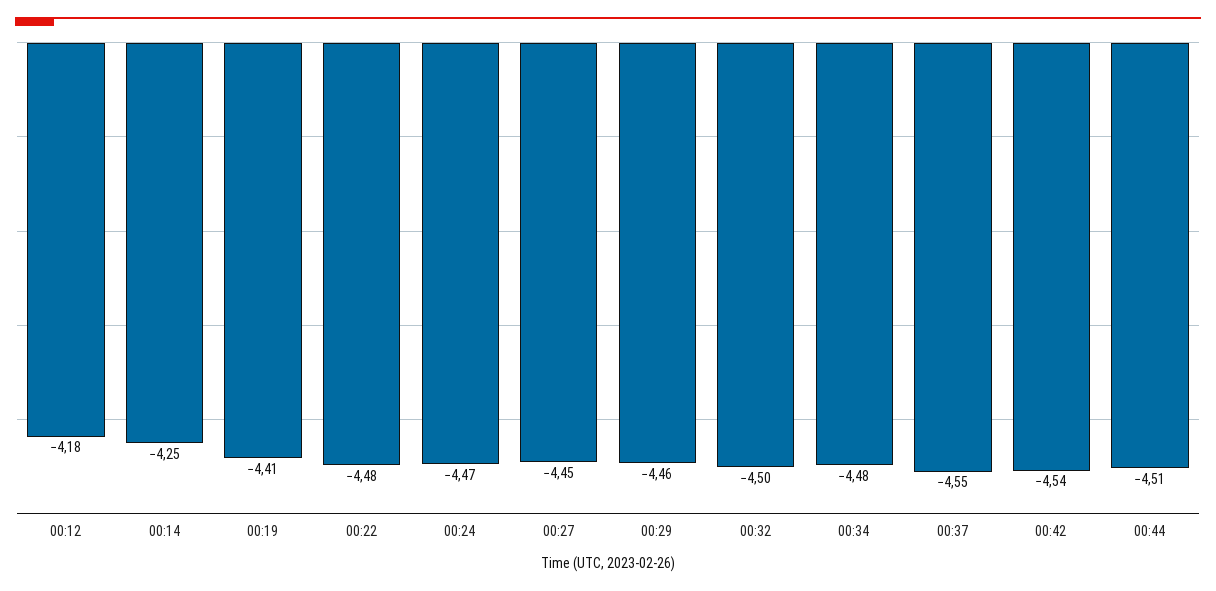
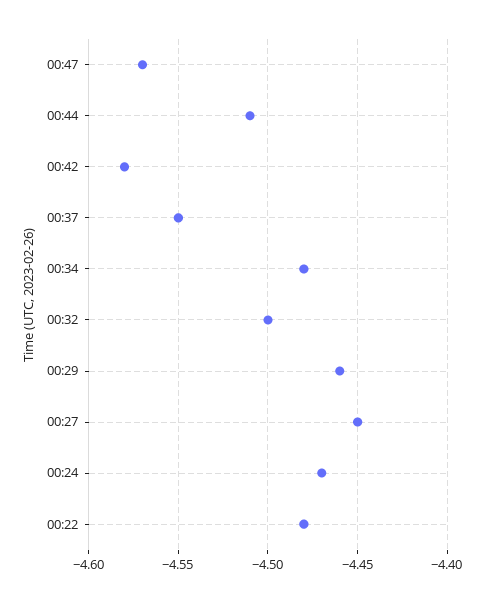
00:12: -4.18 -> none
00:14: -4.25 -> none
00:19: -4.41 -> none
00:42: -4.54 -> -4.58
00:47: none -> -4.57

